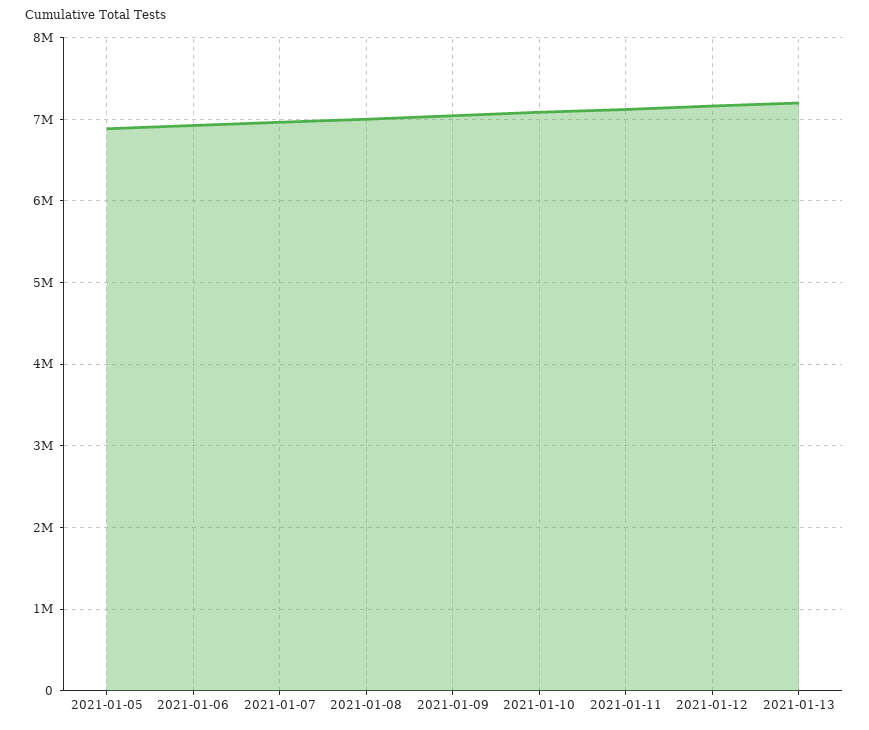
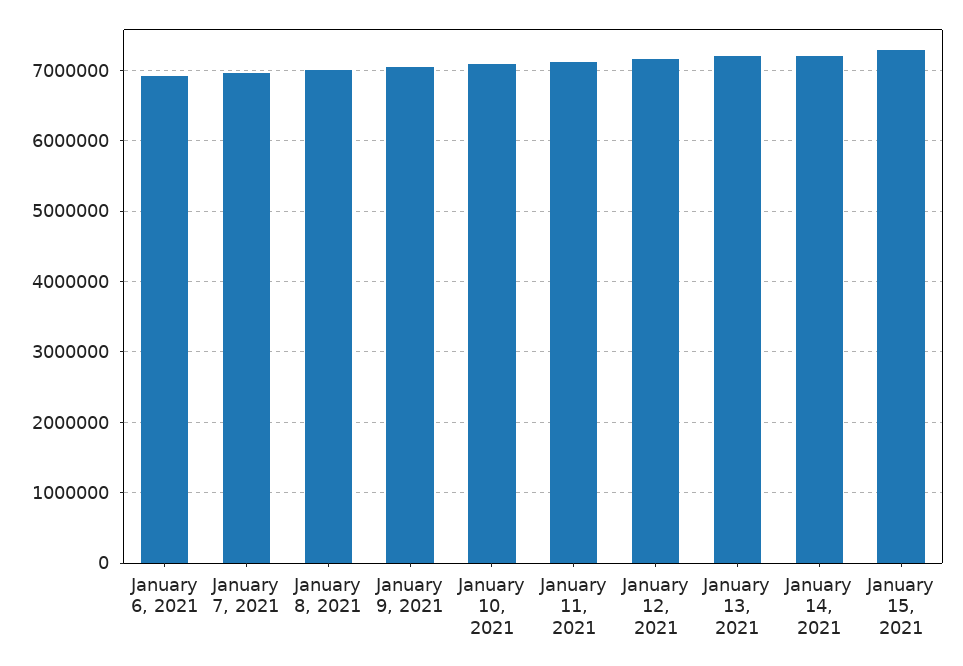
2021-01-05: 6900000 -> none
January 14, 2021: none -> 7200000
January 15, 2021: none -> 7300000

